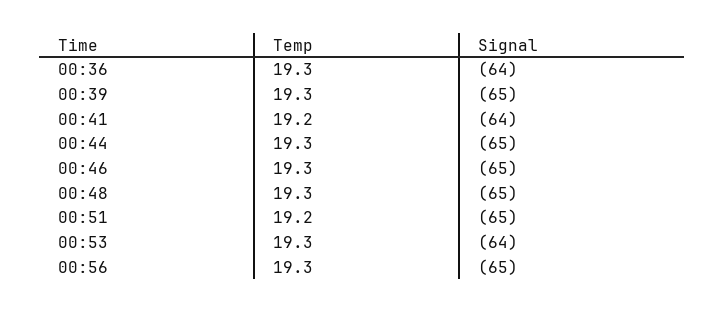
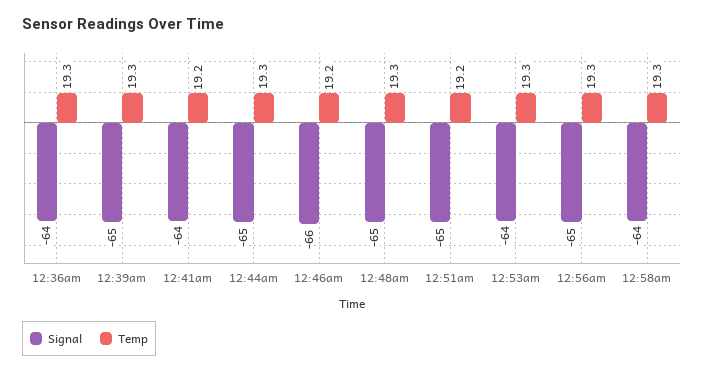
Temp, 00:46: 19.3 -> 19.2
Signal, 00:46: -65 -> -66
Signal, 12:58am: none -> -64
Temp, 12:58am: none -> 19.3

